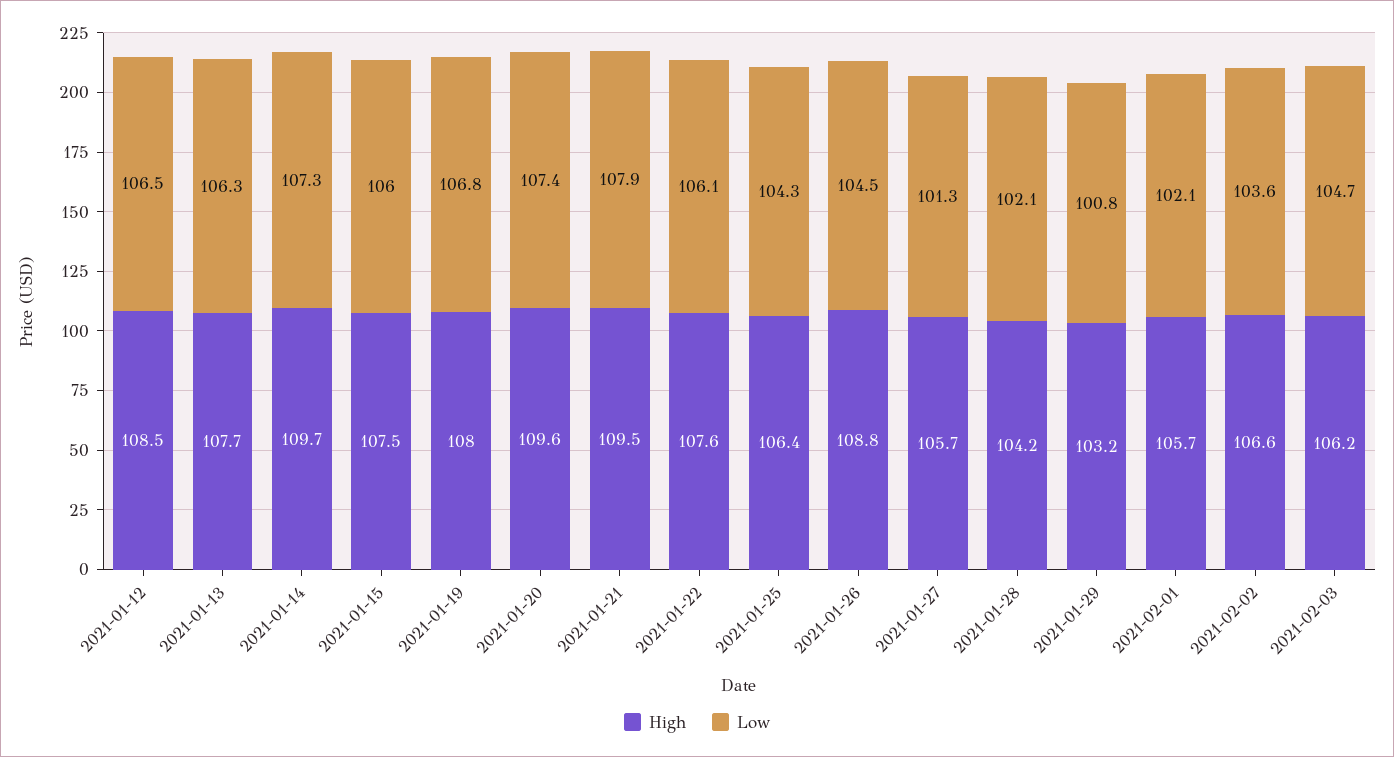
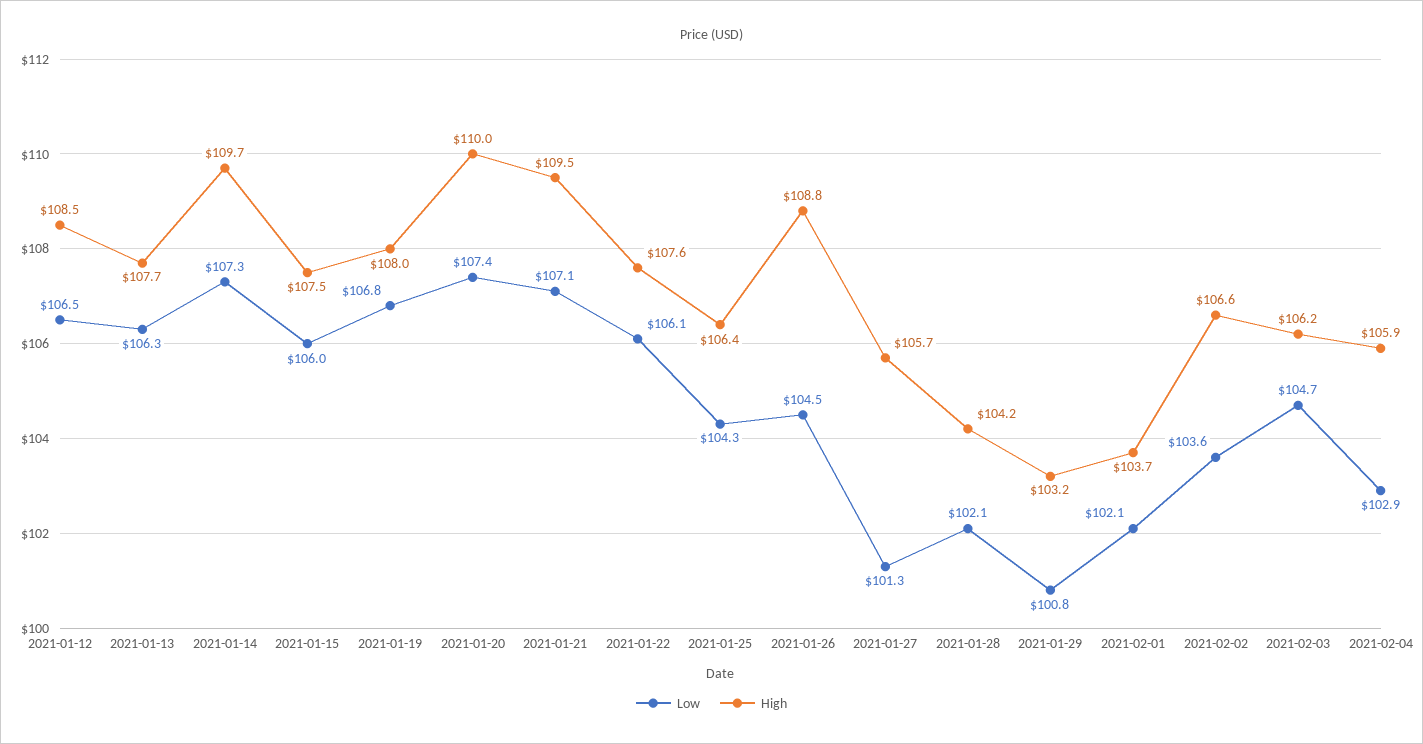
High, 2021-01-20: 109.6 -> 110
Low, 2021-01-21: 107.9 -> 107.1
High, 2021-02-01: 105.7 -> 103.7
Low, 2021-02-04: none -> 102.9
High, 2021-02-04: none -> 105.9

